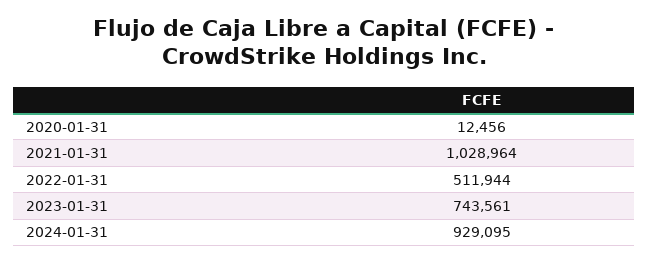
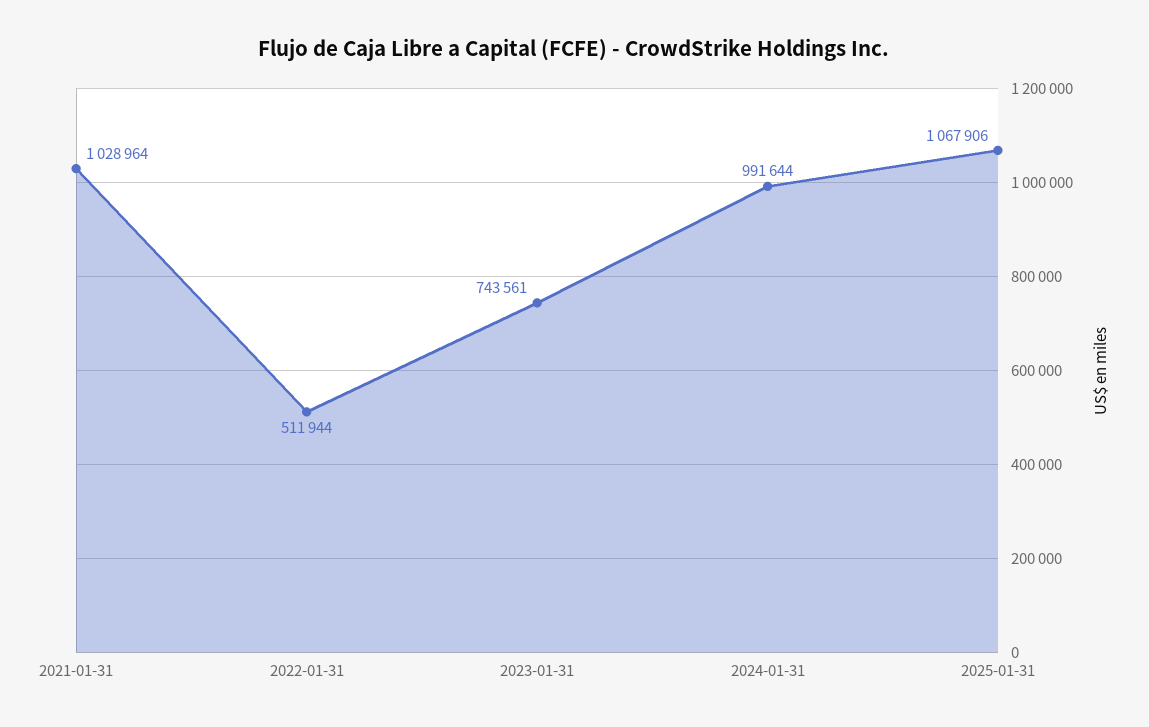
2020-01-31: 12456 -> none
2024-01-31: 929095 -> 991644
2025-01-31: none -> 1067906

